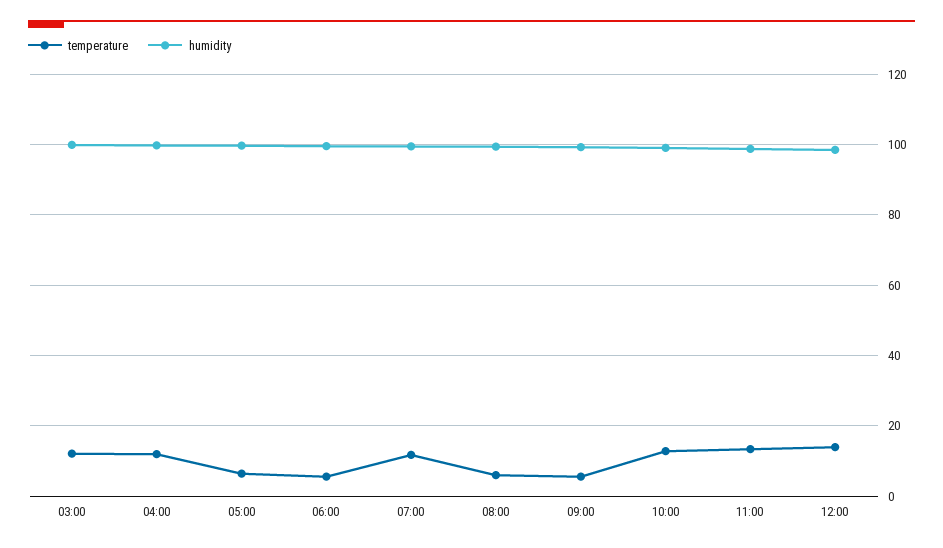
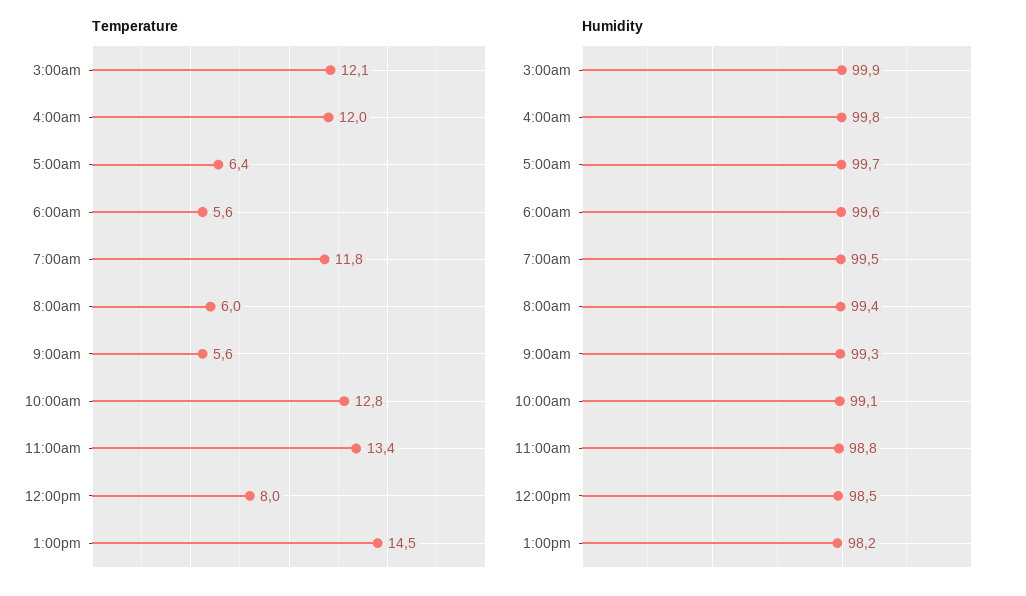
temperature, 12:00: 14 -> 8
temperature, 1:00pm: none -> 14.5
humidity, 1:00pm: none -> 98.2

